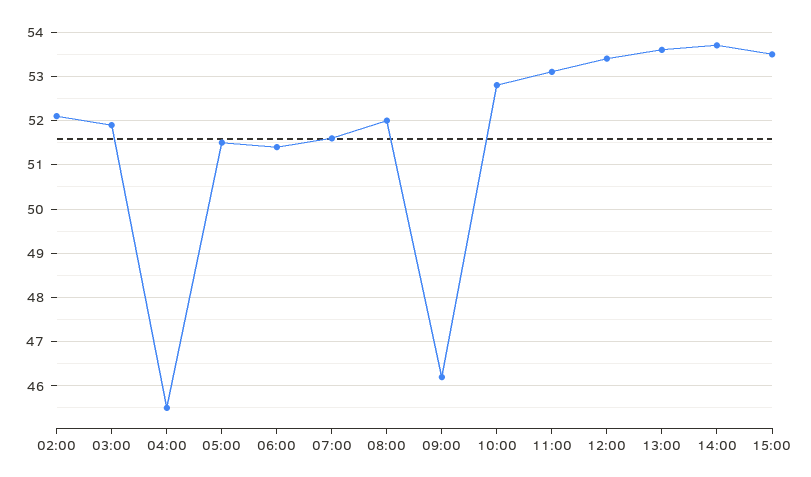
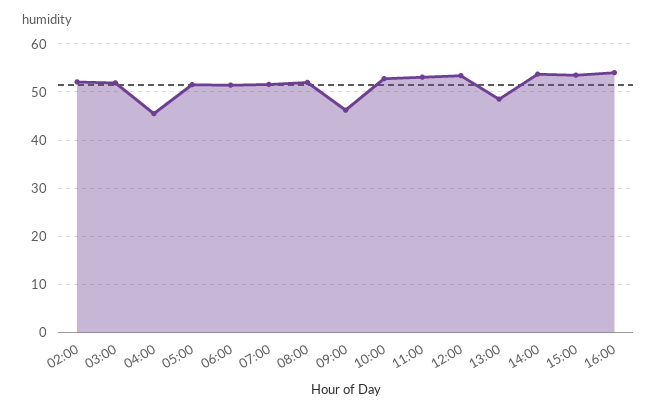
13:00: 53.5 -> 48
16:00: none -> 54

